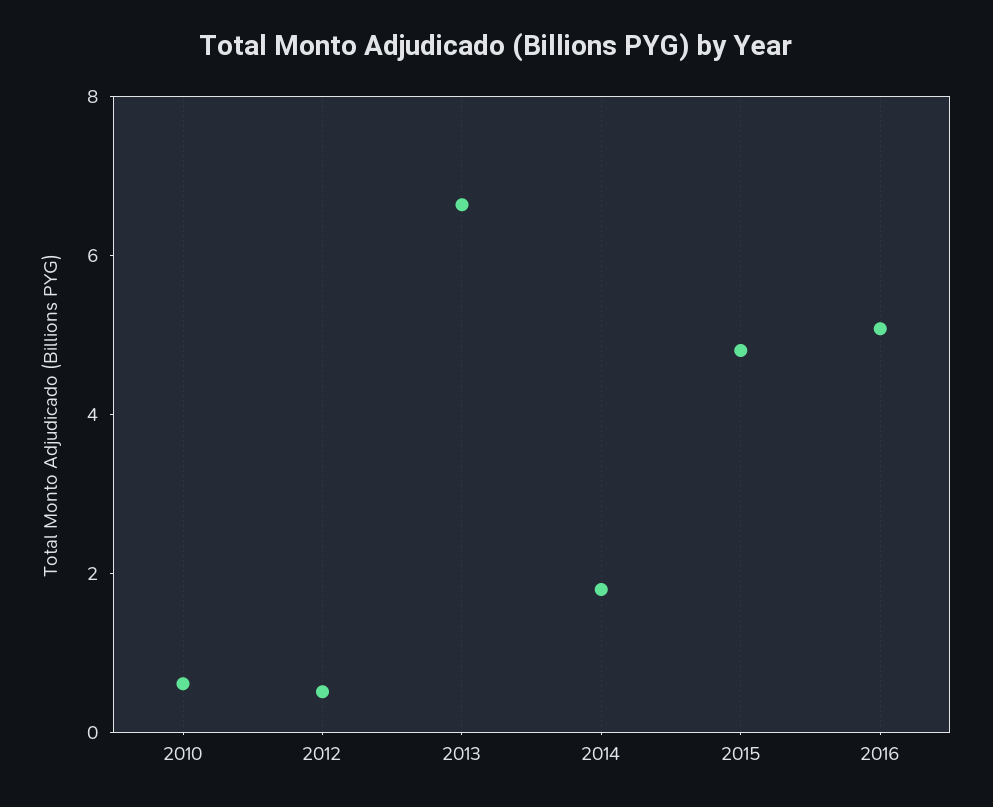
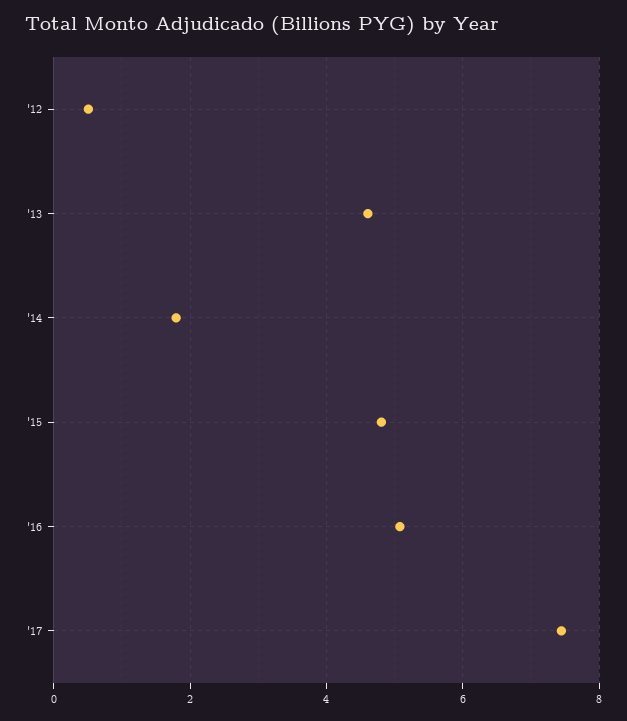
2010: 0.5 -> none
2013: 6.5 -> 4.6
'17: none -> 7.4

